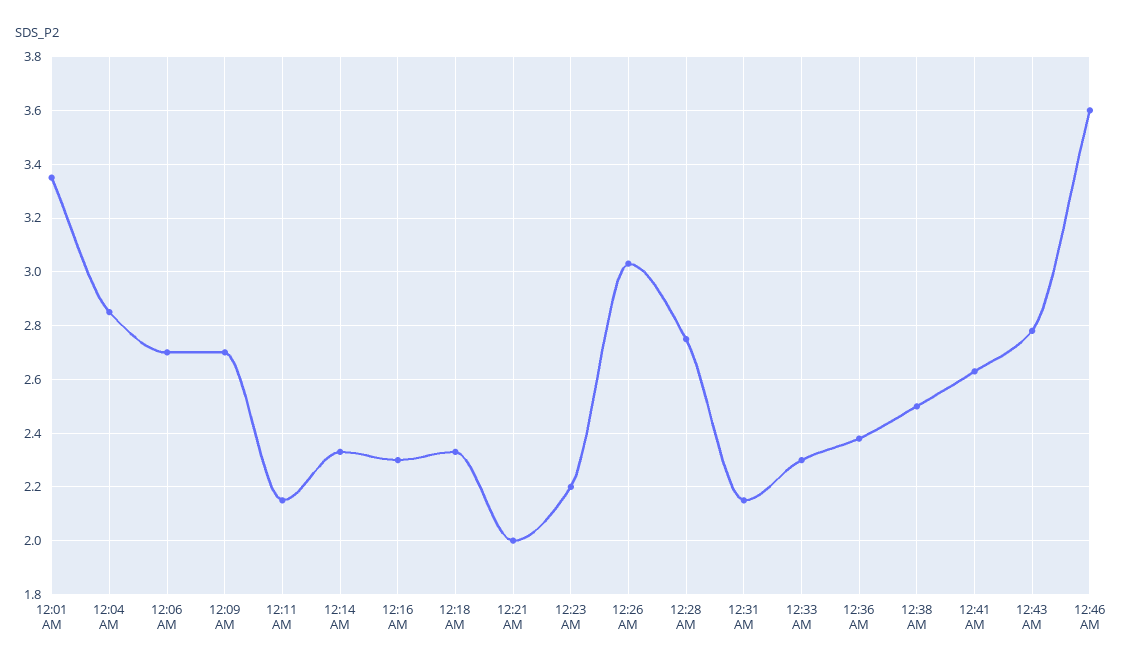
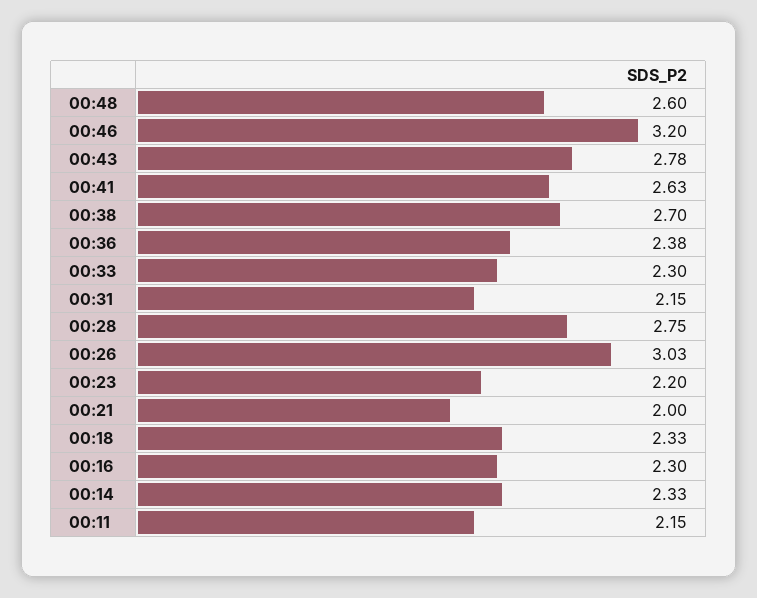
12:01 AM: 3.35 -> none
12:04 AM: 2.85 -> none
12:06 AM: 2.7 -> none
12:09 AM: 2.7 -> none
12:38 AM: 2.5 -> 2.7
12:46 AM: 3.6 -> 3.2
00:48: none -> 2.6

